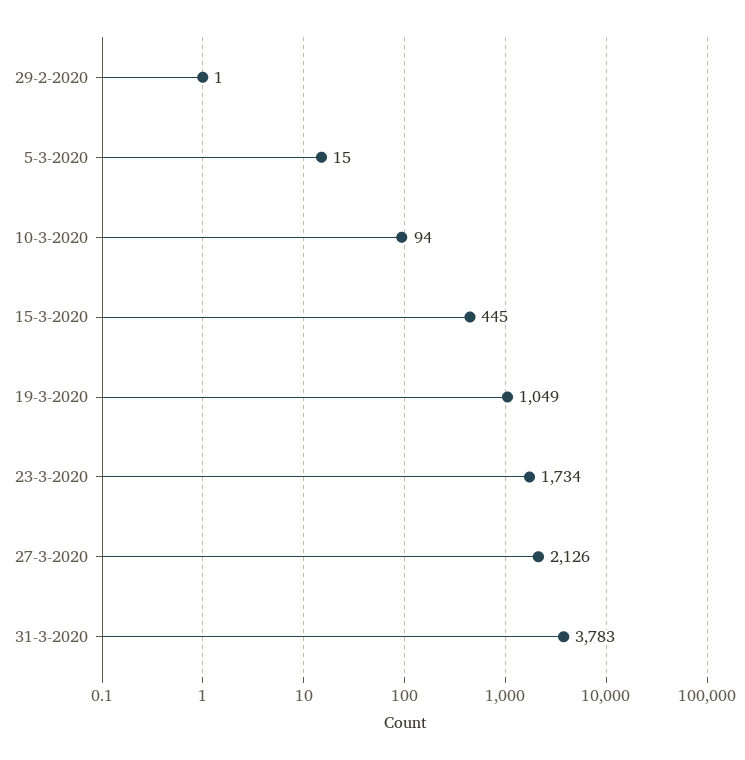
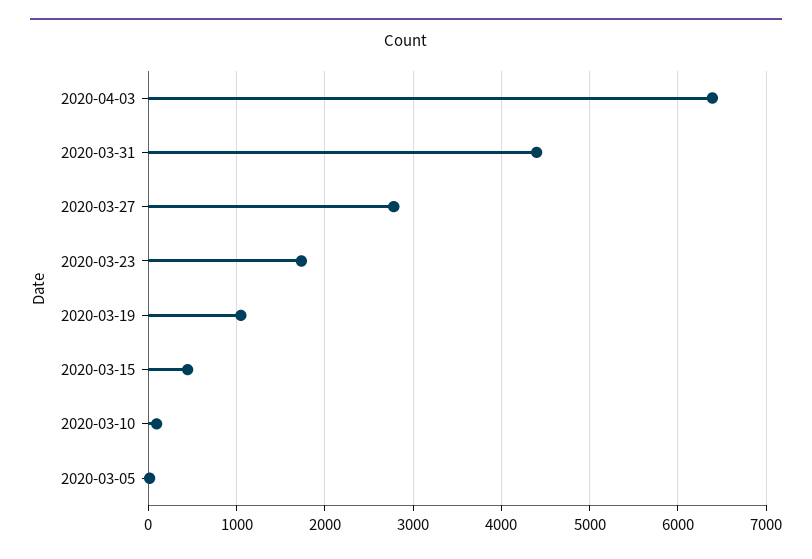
29-2-2020: 1 -> none
27-3-2020: 2126 -> 2800
31-3-2020: 3783 -> 4400
2020-04-03: none -> 6400

